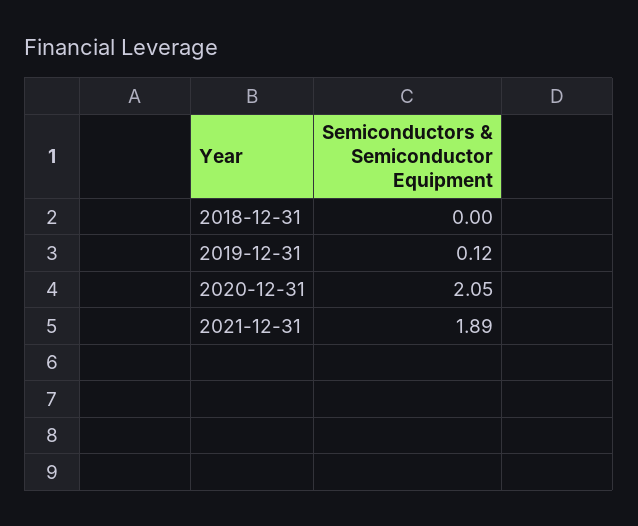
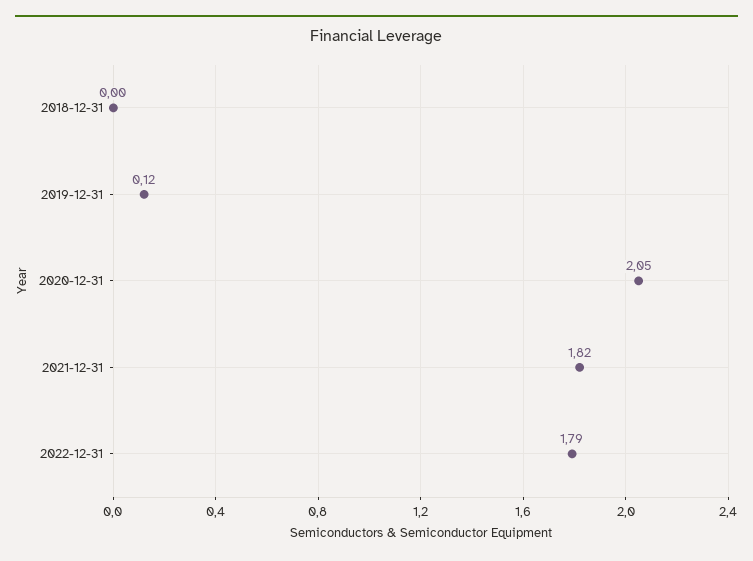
2021-12-31: 1.89 -> 1.82
2022-12-31: none -> 1.79

